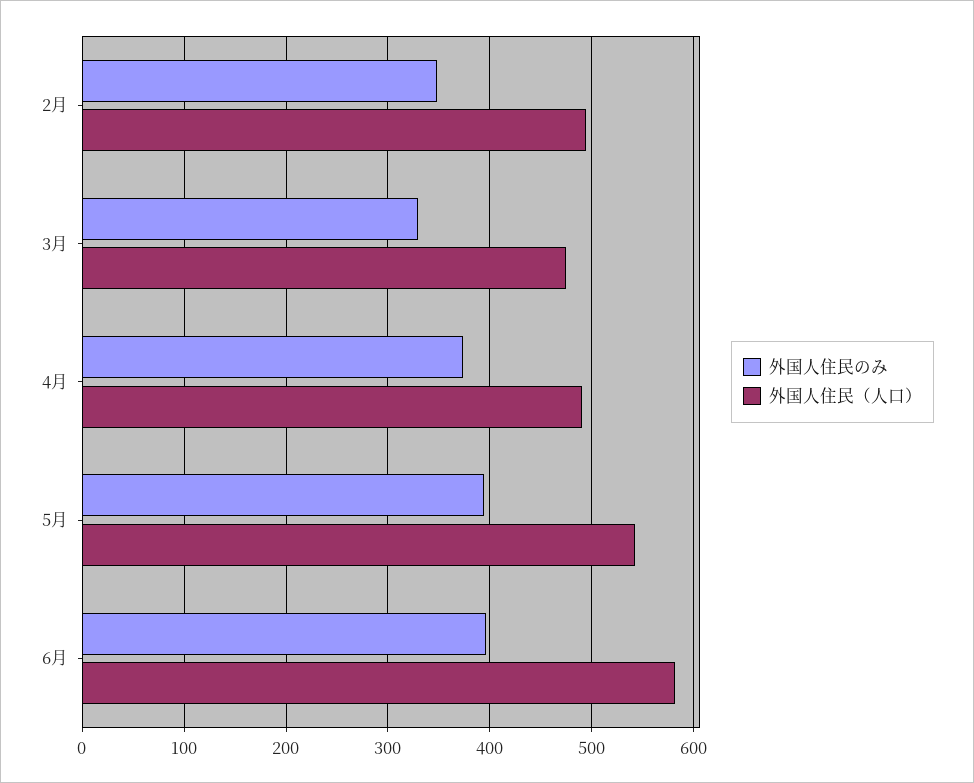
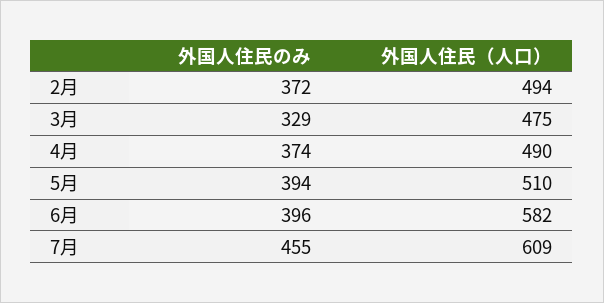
外国人住民のみ, 2月: 350 -> 372
外国人住民（人口）, 5月: 540 -> 510
外国人住民のみ, 7月: none -> 455
外国人住民（人口）, 7月: none -> 609

